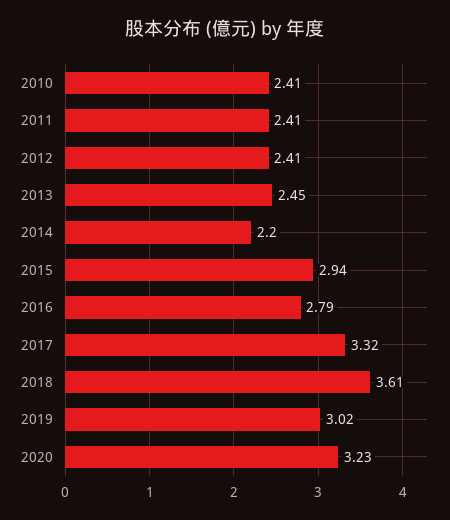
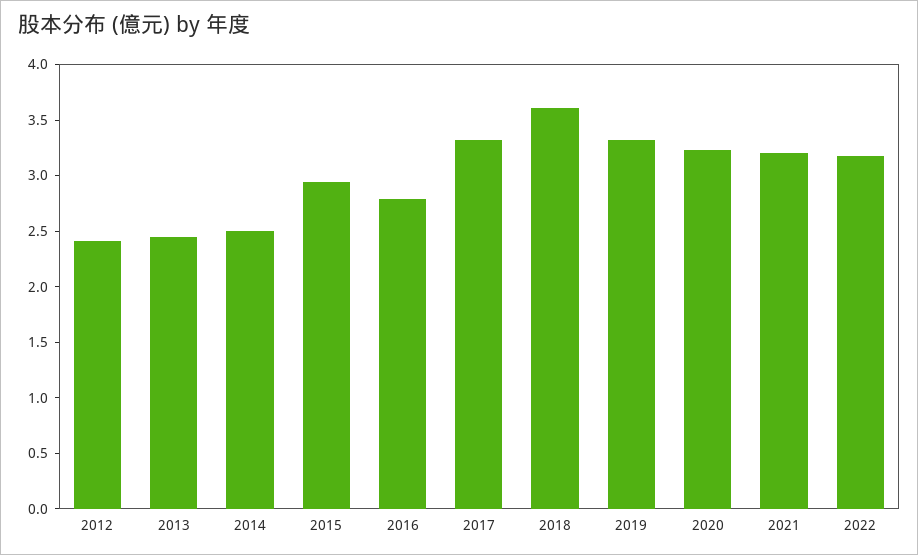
2010: 2.41 -> none
2011: 2.41 -> none
2014: 2.2 -> 2.5
2019: 3.02 -> 3.3
2021: none -> 3.2
2022: none -> 3.2

